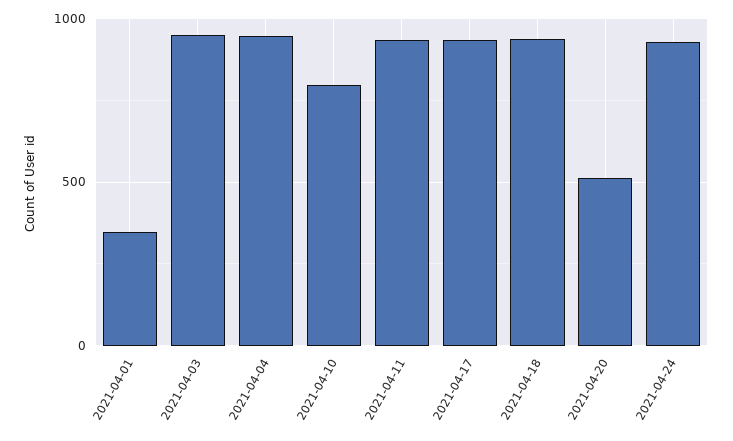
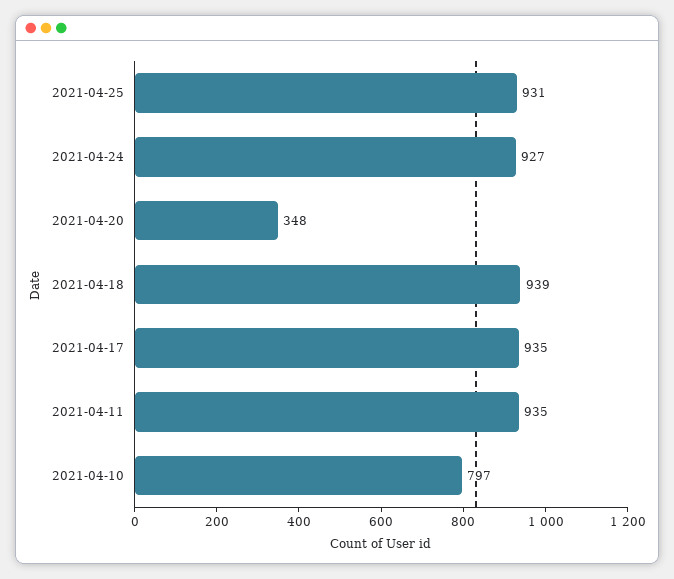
2021-04-01: 350 -> none
2021-04-03: 950 -> none
2021-04-04: 950 -> none
2021-04-20: 500 -> 348
2021-04-25: none -> 931

